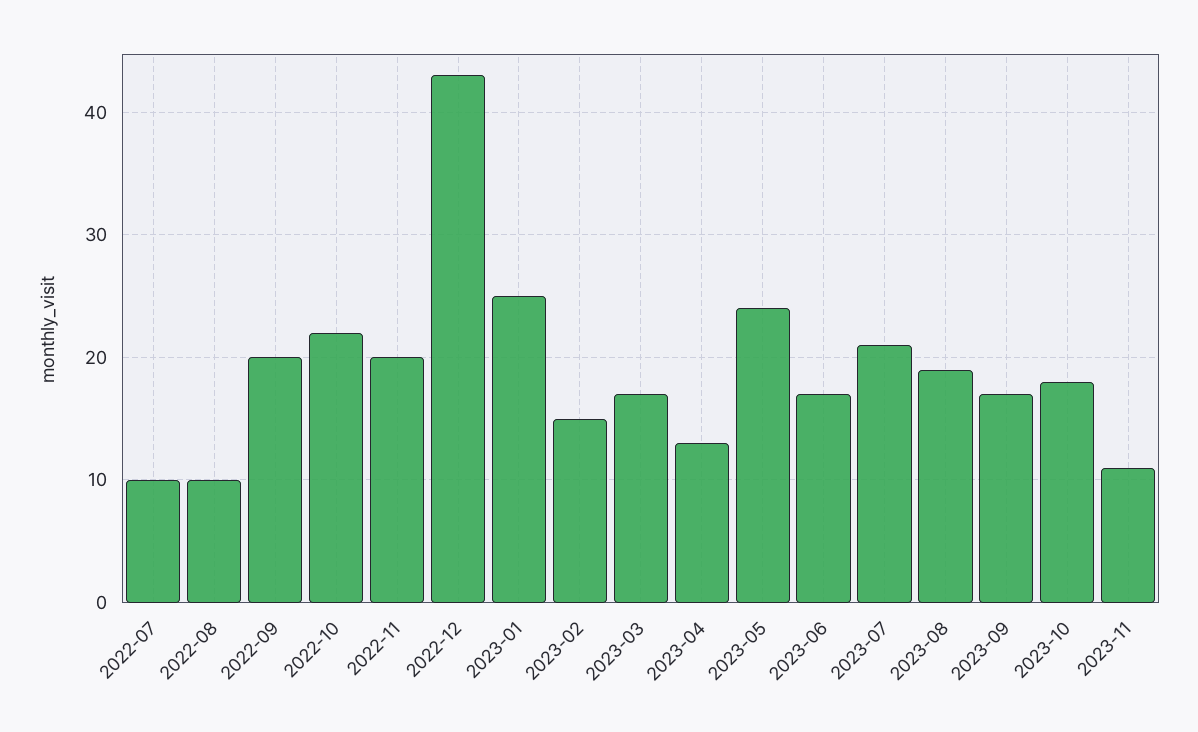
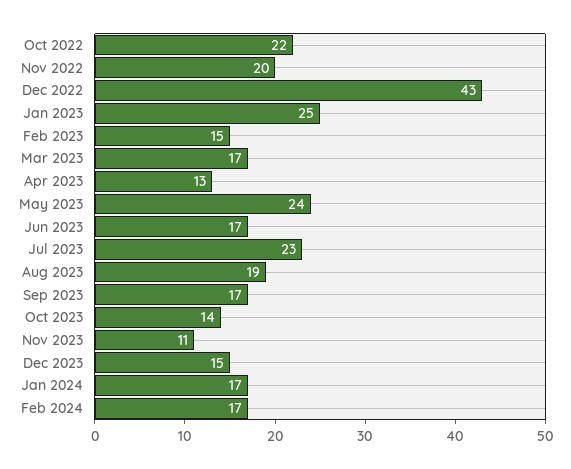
2022-07: 10 -> none
2022-08: 10 -> none
2022-09: 20 -> none
2023-07: 21 -> 23
2023-10: 18 -> 14
Dec 2023: none -> 15
Jan 2024: none -> 17
Feb 2024: none -> 17

